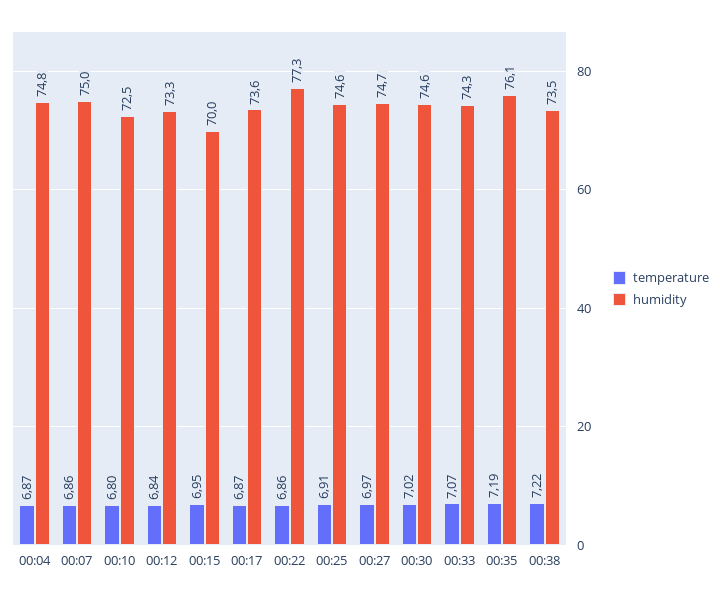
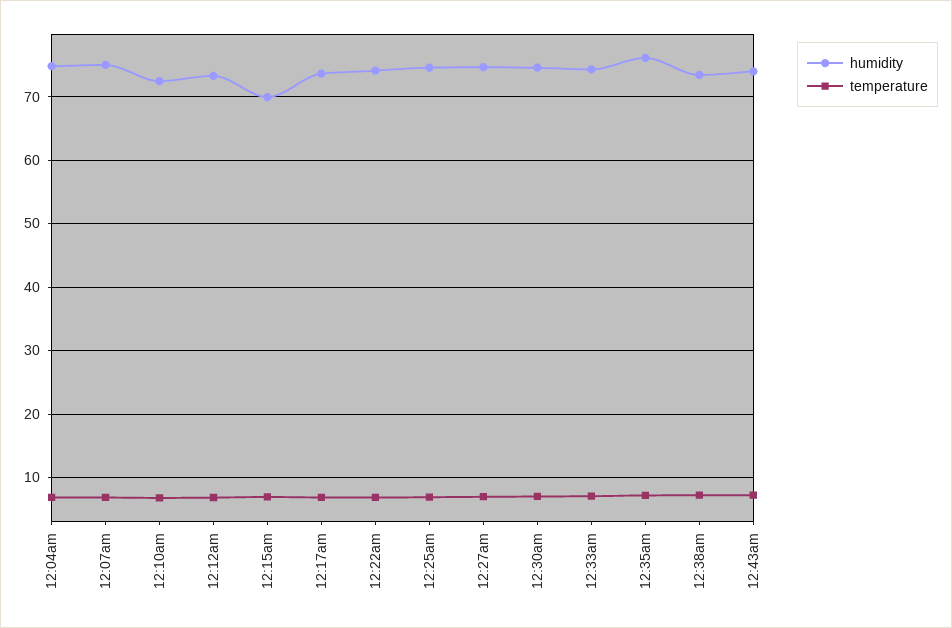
humidity, 00:22: 77.3 -> 74
humidity, 12:43am: none -> 74
temperature, 12:43am: none -> 7

